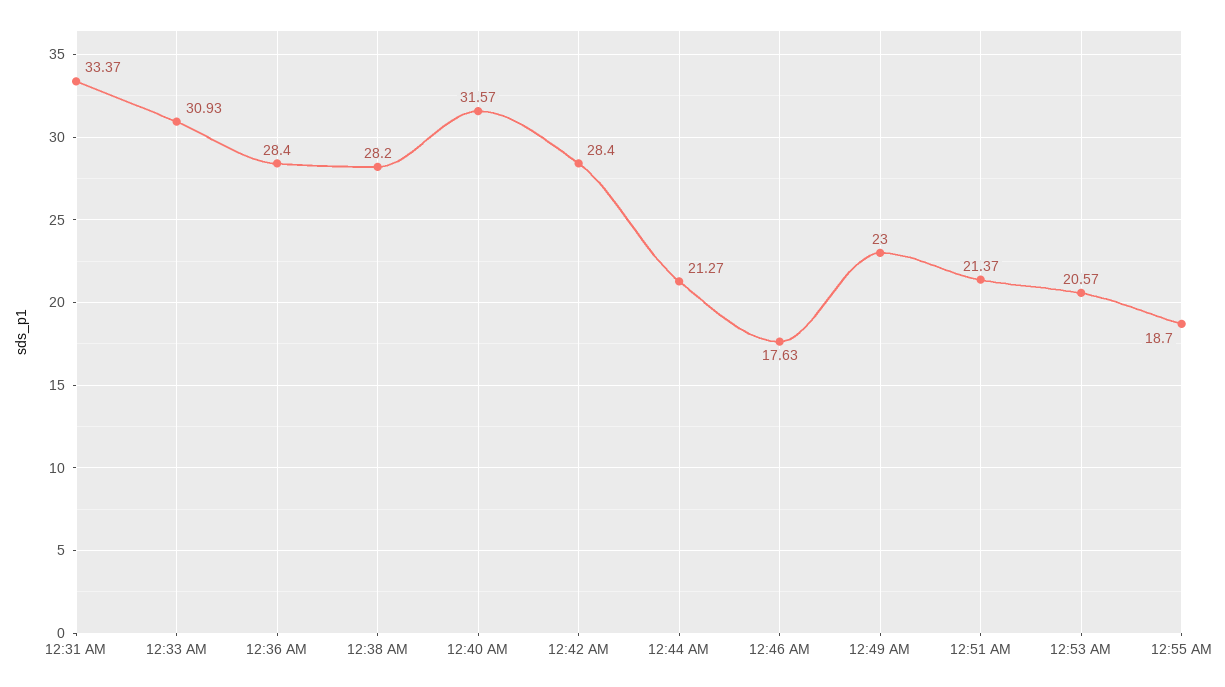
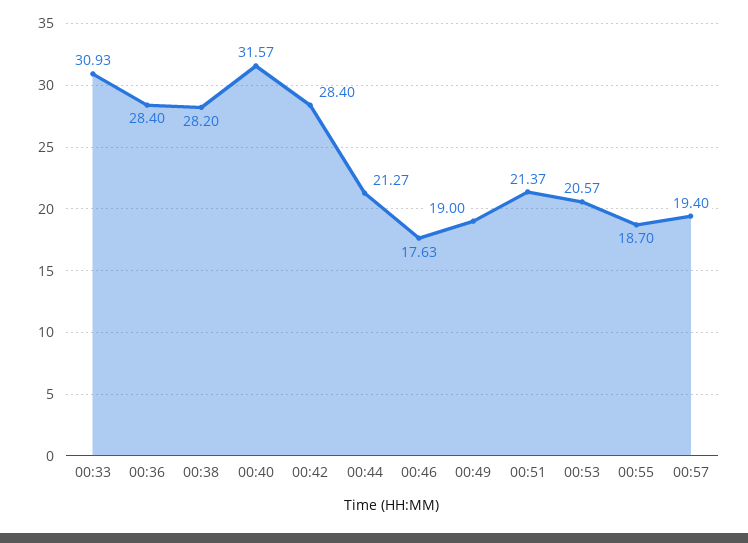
12:31 AM: 33.37 -> none
12:49 AM: 23 -> 19
00:57: none -> 19.4

